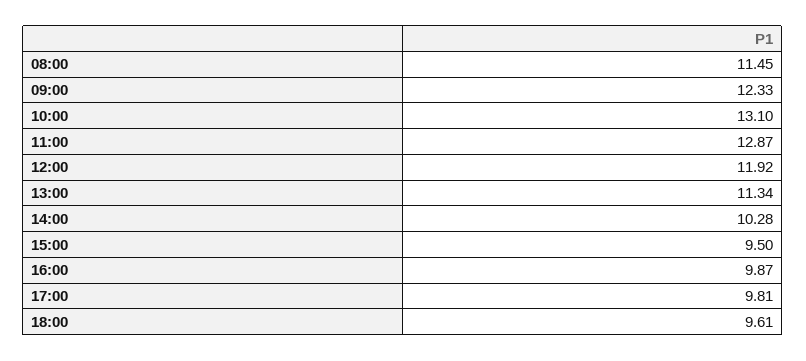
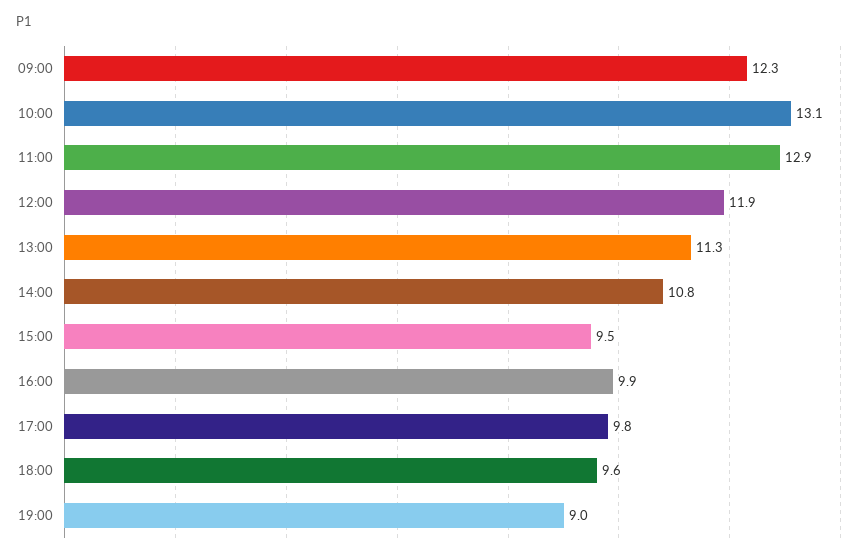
08:00: 11.45 -> none
14:00: 10.28 -> 10.8
19:00: none -> 9

